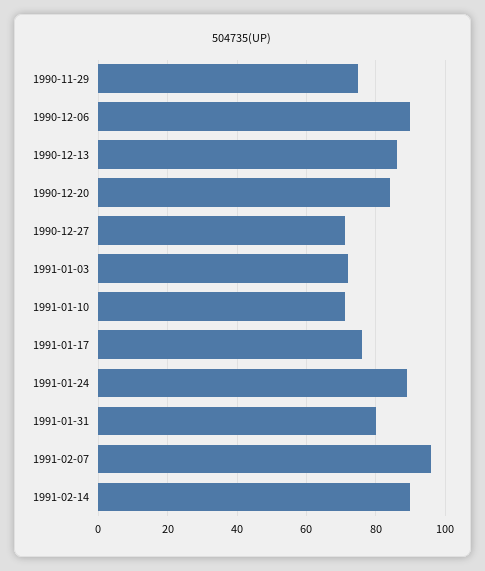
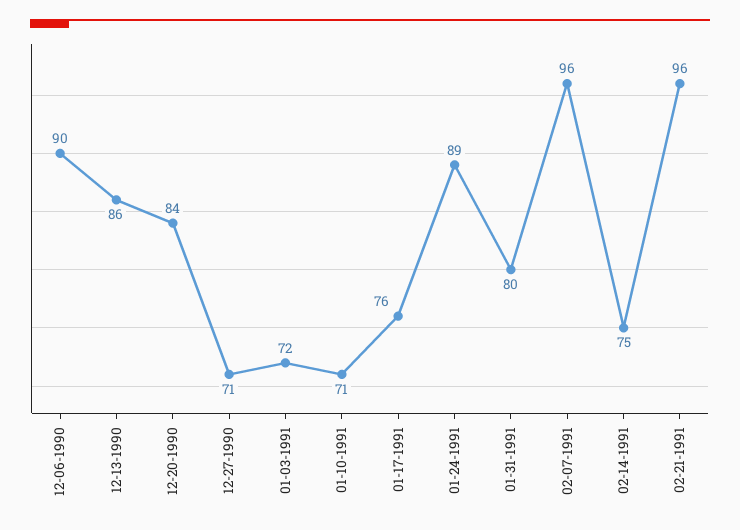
1990-11-29: 75 -> none
1991-02-14: 90 -> 75
02-21-1991: none -> 96

